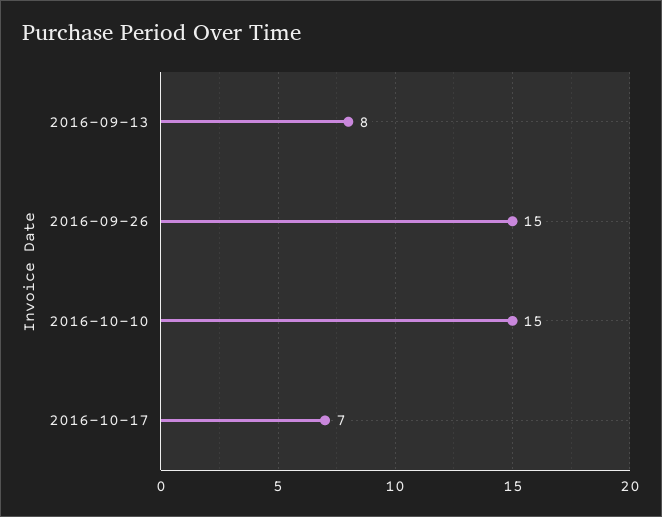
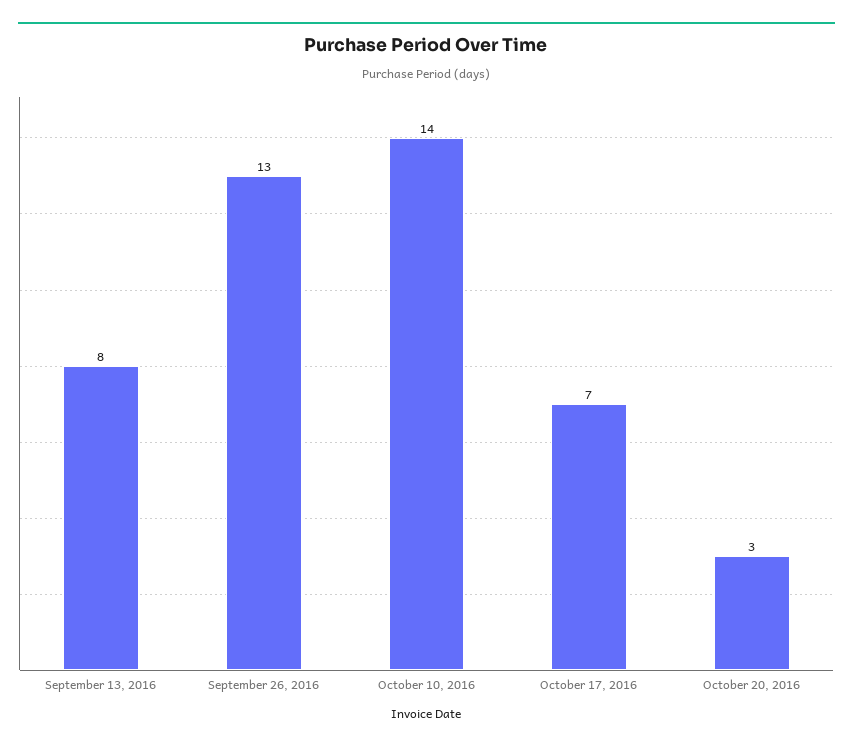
2016-09-26: 15 -> 13
2016-10-10: 15 -> 14
October 20, 2016: none -> 3

